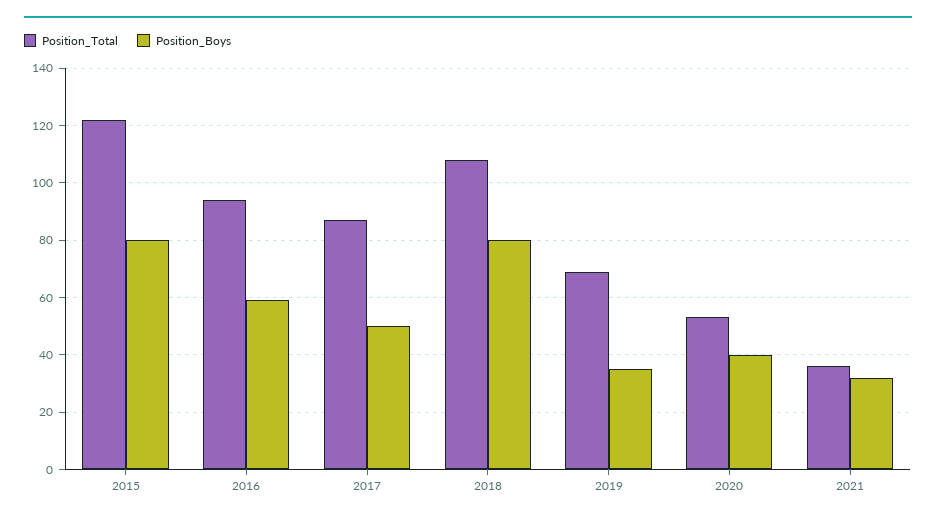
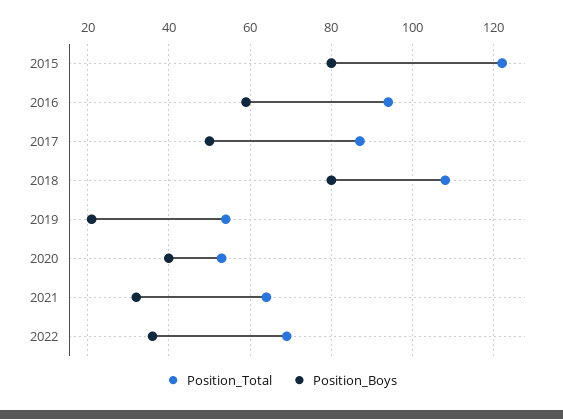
Position_Total, 2019: 70 -> 55
Position_Boys, 2019: 35 -> 20
Position_Total, 2021: 35 -> 65
Position_Total, 2022: none -> 70
Position_Boys, 2022: none -> 35

